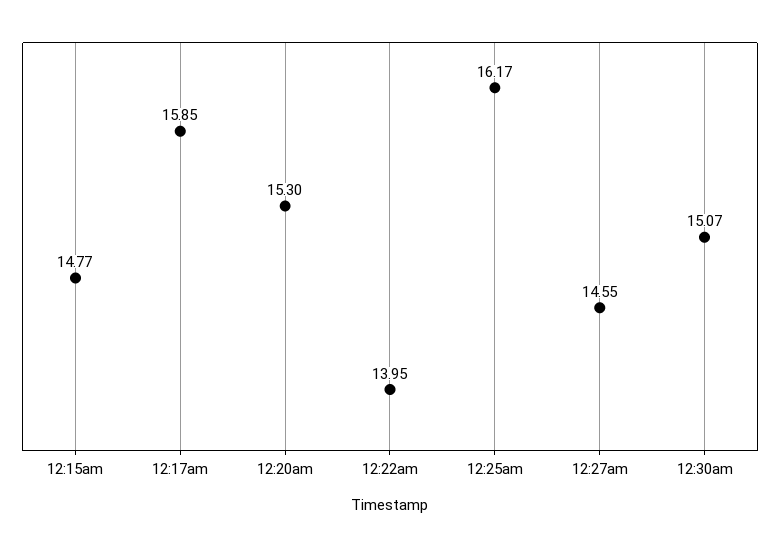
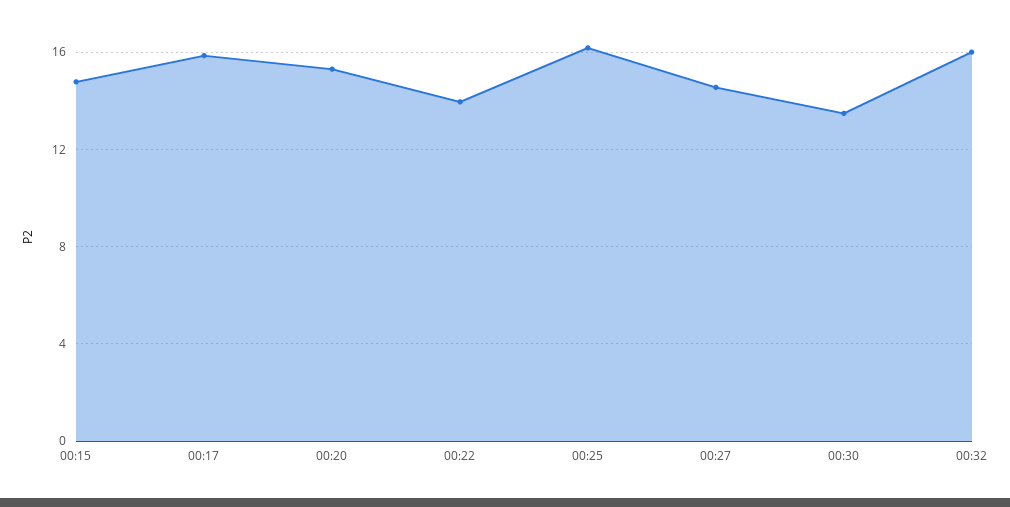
12:30am: 15.07 -> 13.5
00:32: none -> 16

